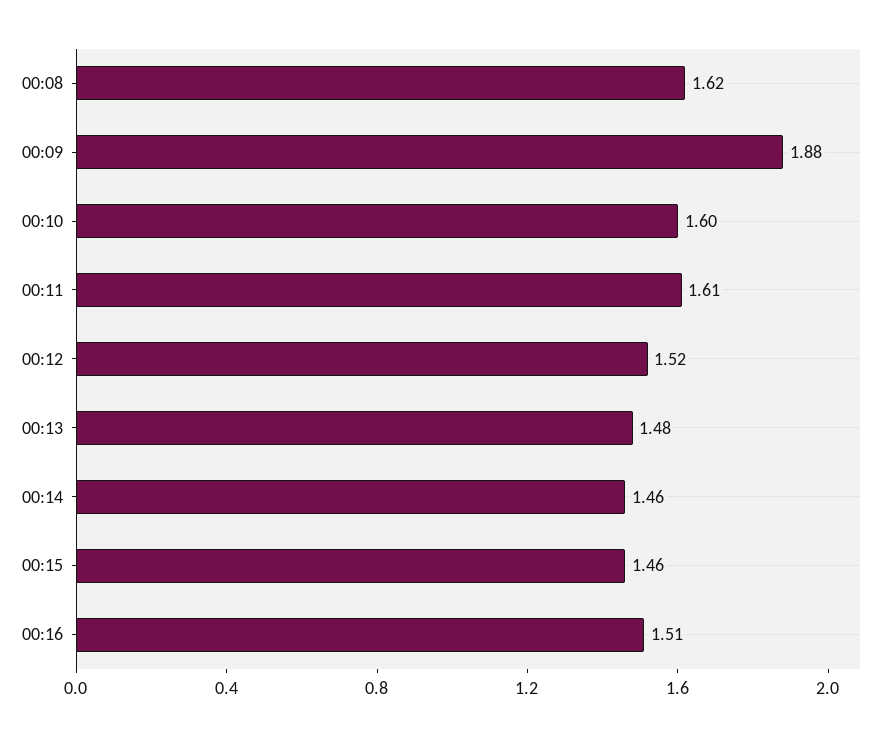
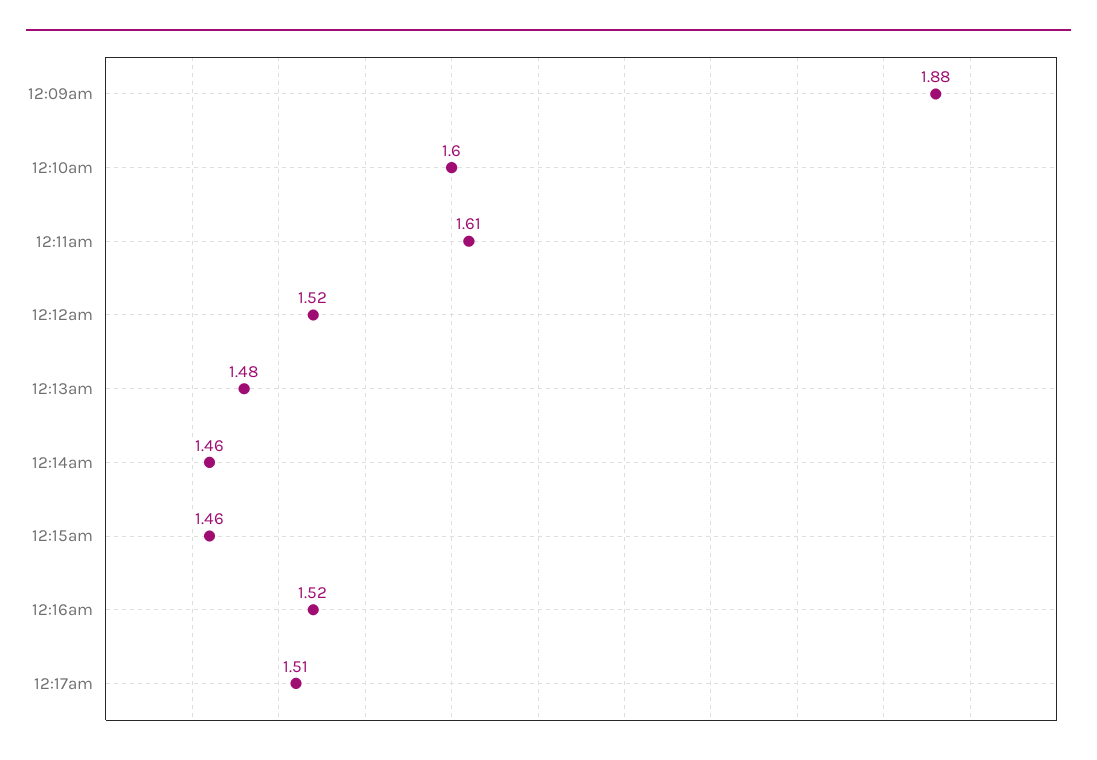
00:08: 1.62 -> none
00:16: 1.51 -> 1.52
12:17am: none -> 1.51

